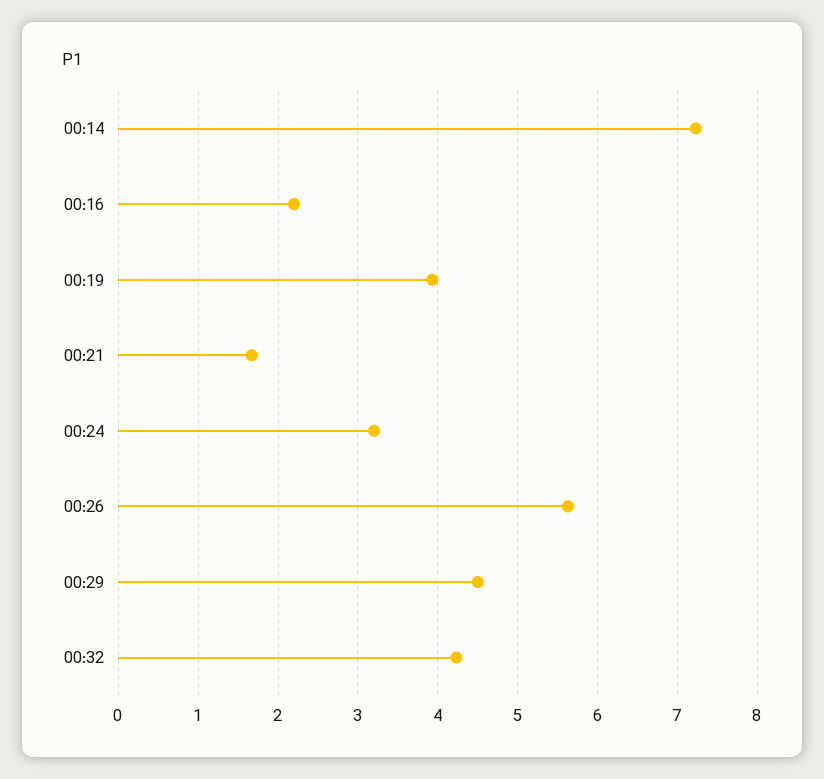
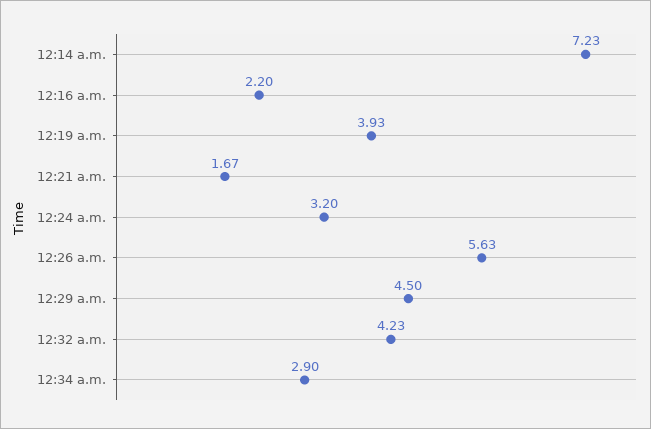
12:34 a.m.: none -> 2.9

